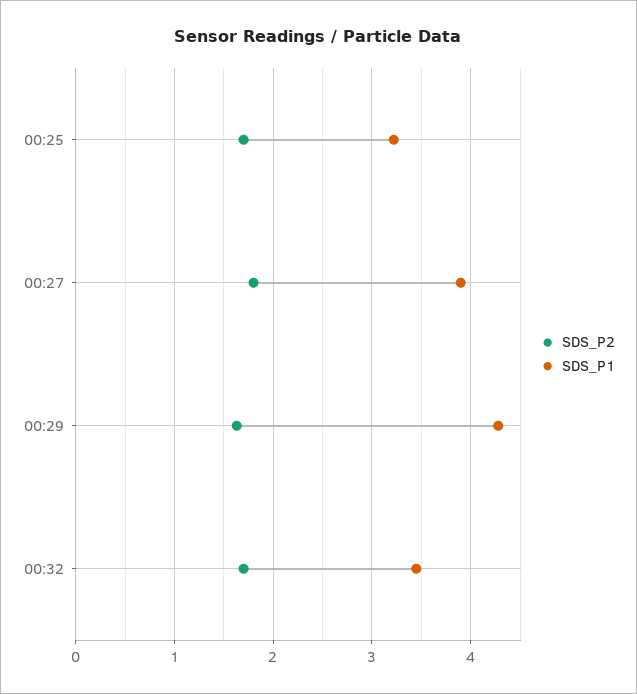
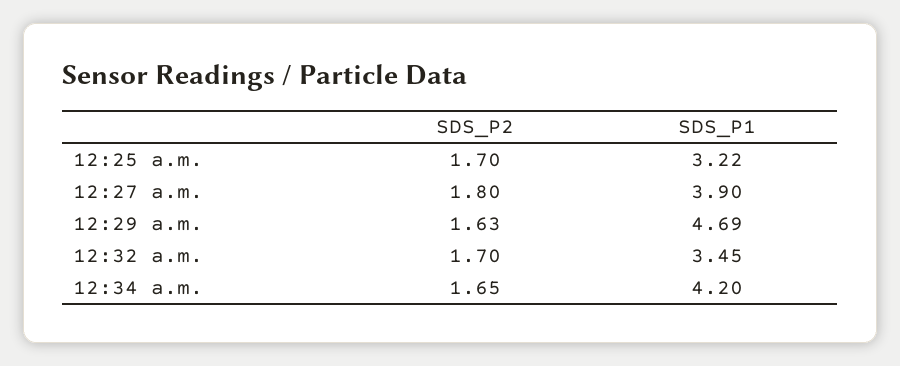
SDS_P1, 00:29: 4.3 -> 4.69
SDS_P2, 12:34 a.m.: none -> 1.65
SDS_P1, 12:34 a.m.: none -> 4.2

